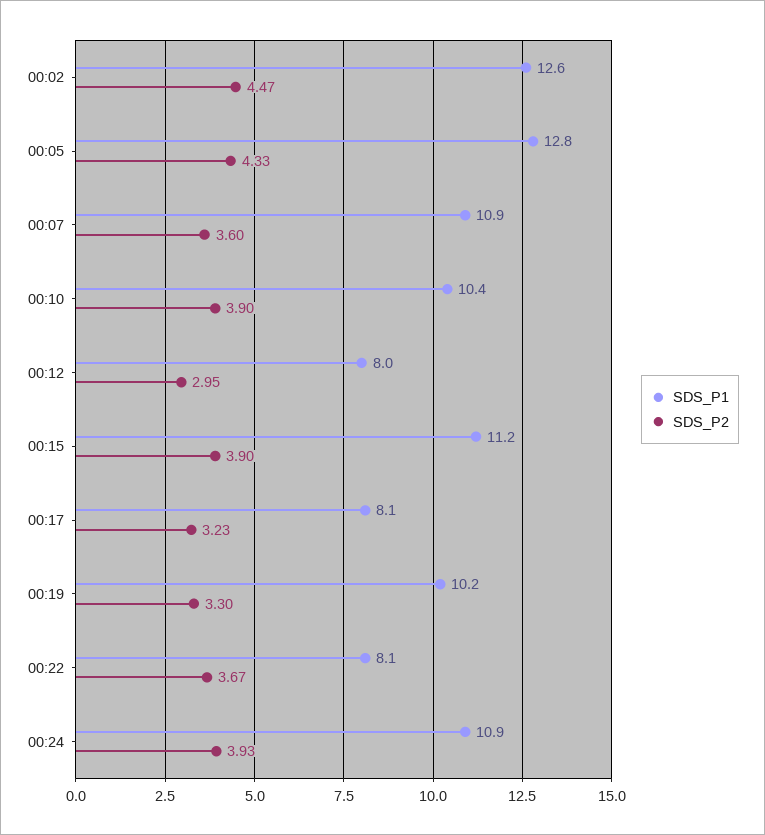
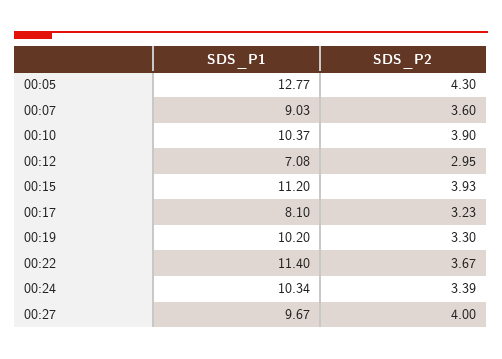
SDS_P1, 00:02: 12.6 -> none
SDS_P2, 00:02: 4.47 -> none
SDS_P2, 00:05: 4.33 -> 4.3
SDS_P1, 00:07: 10.9 -> 9.03
SDS_P1, 00:12: 8 -> 7.08
SDS_P2, 00:15: 3.9 -> 3.93
SDS_P1, 00:22: 8.1 -> 11.4
SDS_P1, 00:24: 10.9 -> 10.34
SDS_P2, 00:24: 3.93 -> 3.39
SDS_P1, 00:27: none -> 9.67
SDS_P2, 00:27: none -> 4

